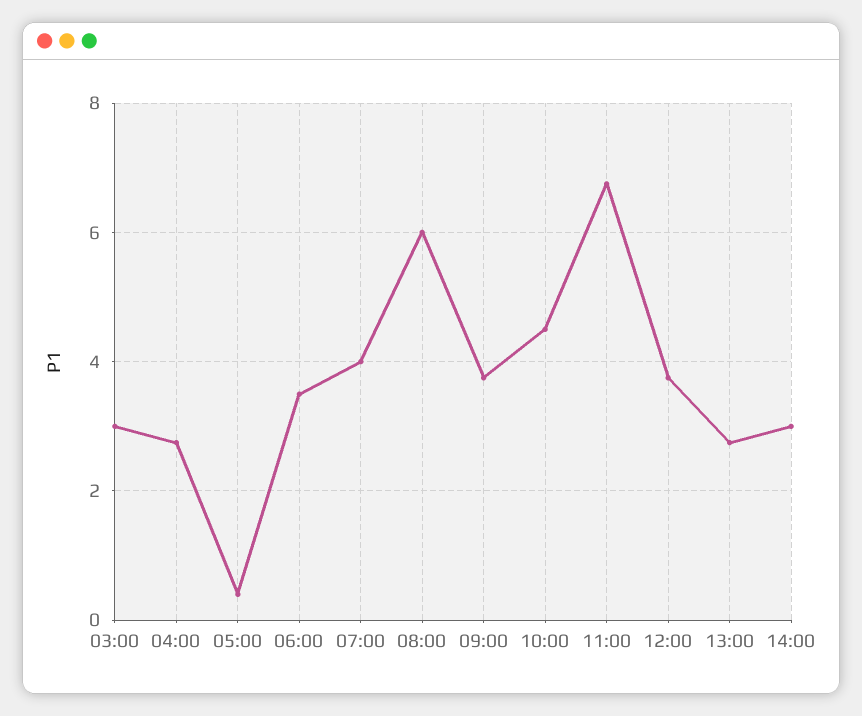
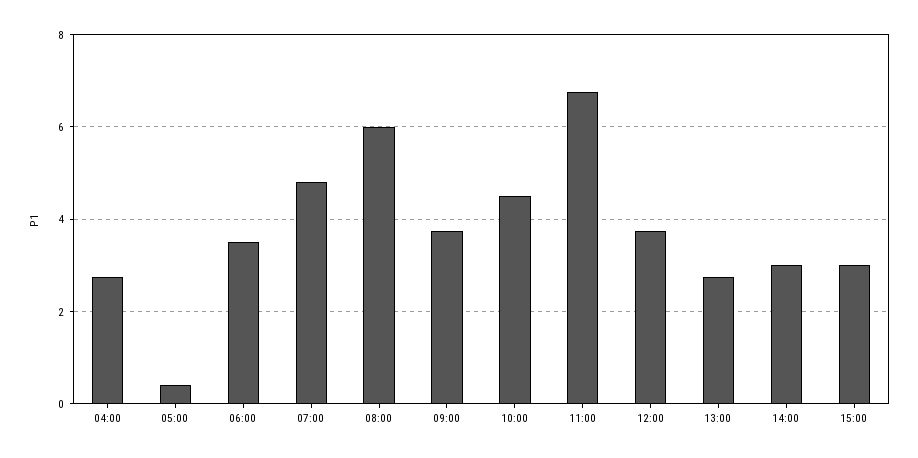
03:00: 3 -> none
07:00: 4 -> 4.8
15:00: none -> 3

